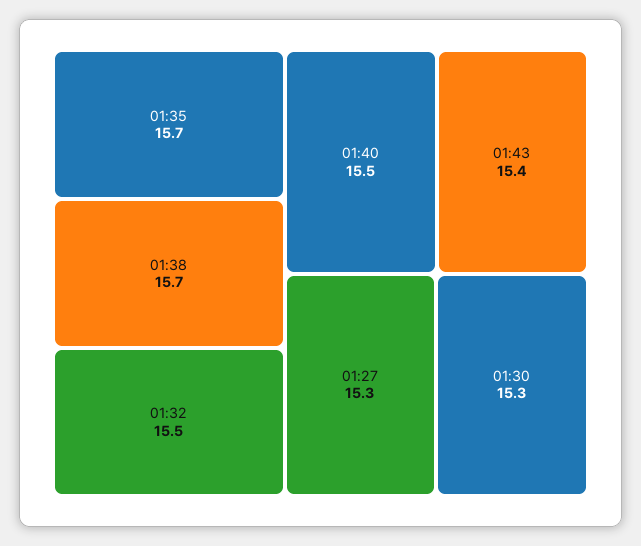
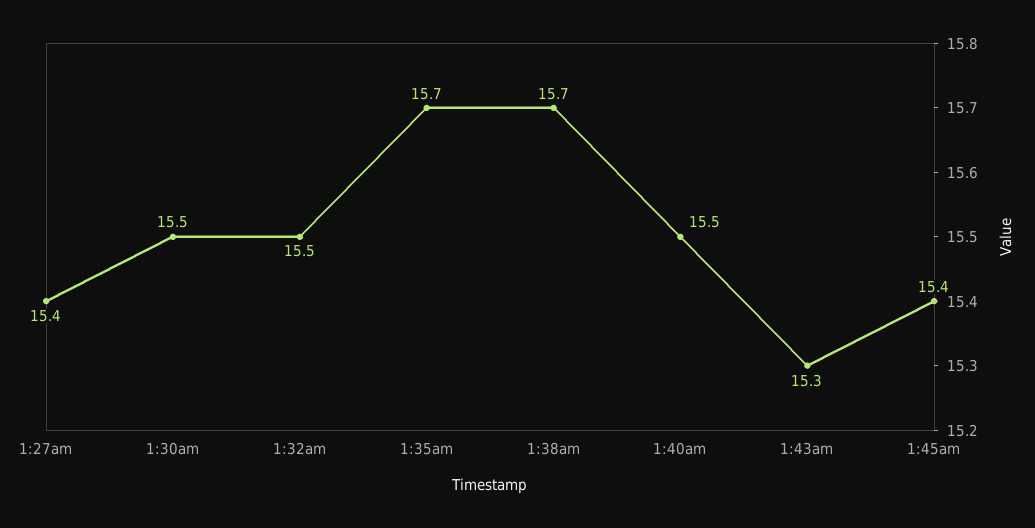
01:43: 15.4 -> 15.3
01:27: 15.3 -> 15.4
01:30: 15.3 -> 15.5
1:45am: none -> 15.4

